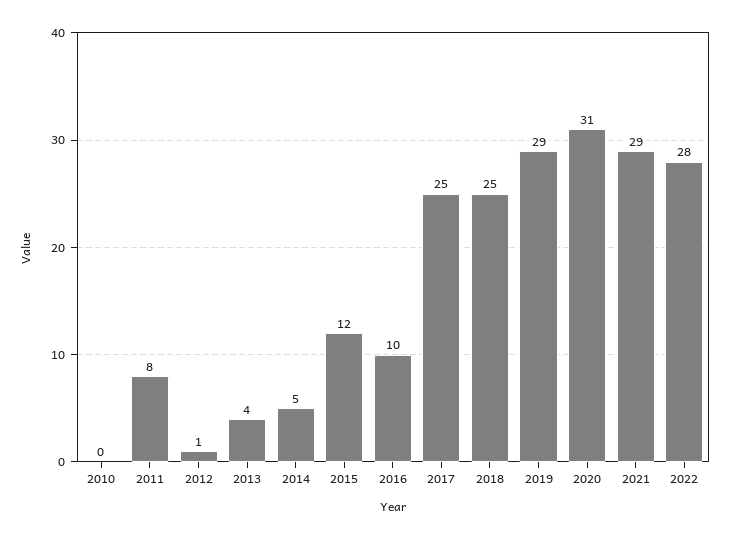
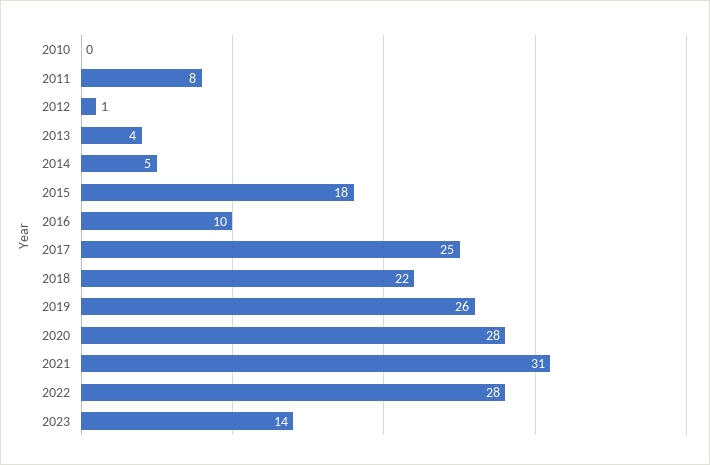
2015: 12 -> 18
2018: 25 -> 22
2019: 29 -> 26
2020: 31 -> 28
2021: 29 -> 31
2023: none -> 14

